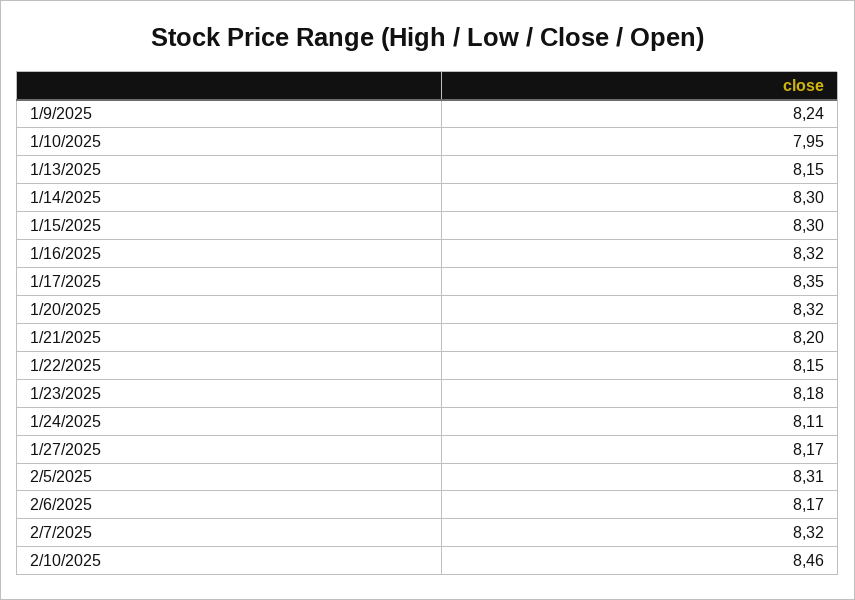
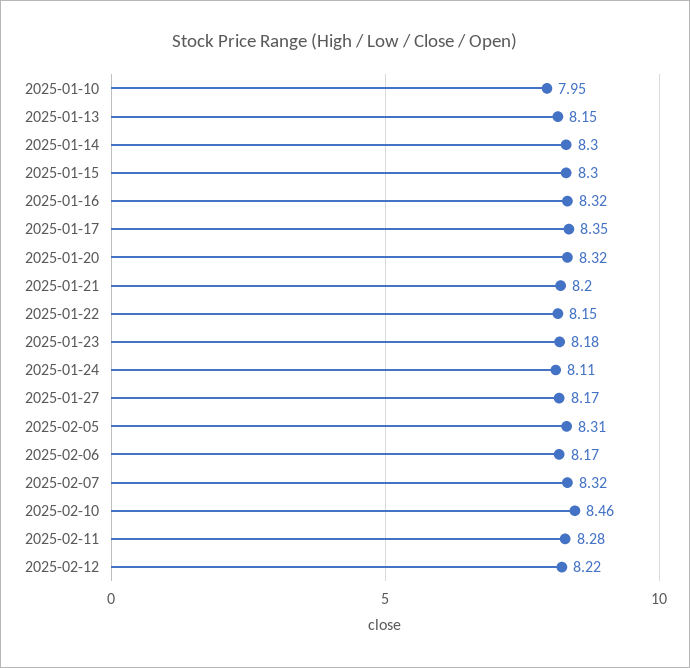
1/9/2025: 8.24 -> none
2025-02-11: none -> 8.28
2025-02-12: none -> 8.22

